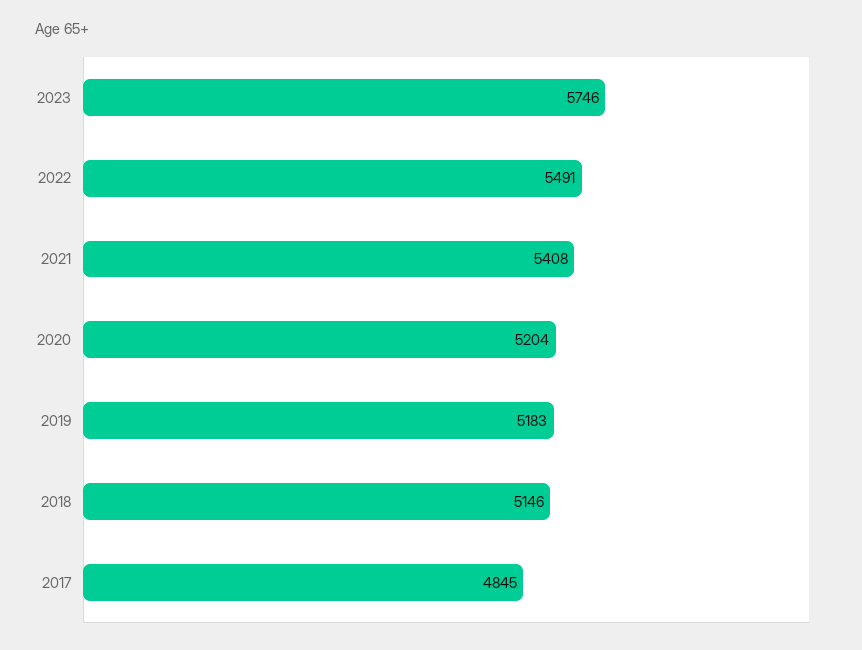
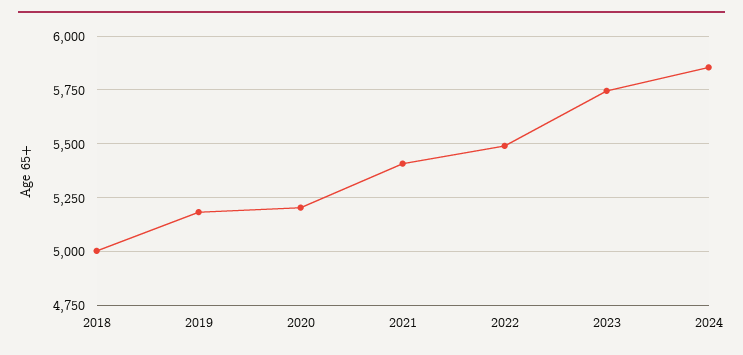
2018: 5146 -> 5000
2017: 4845 -> none
2024: none -> 5850

